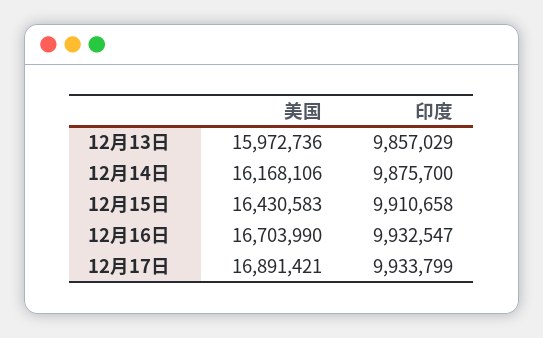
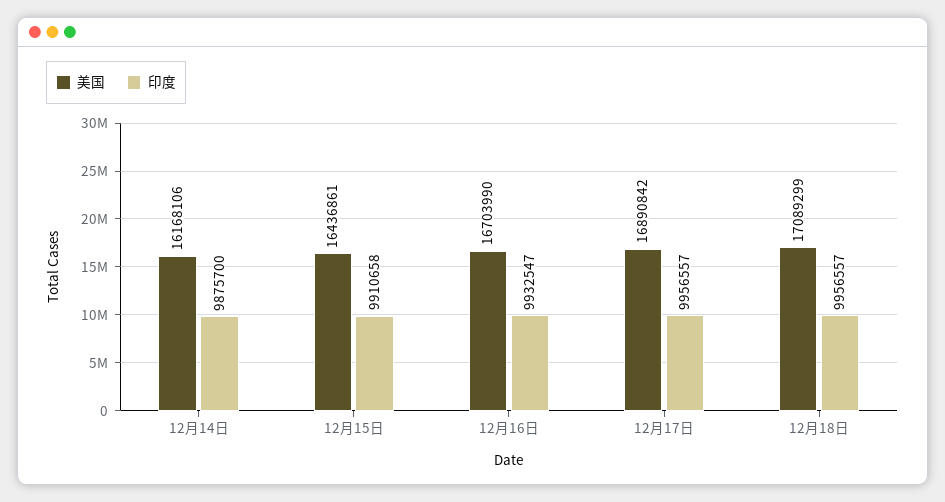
美国, 12月13日: 15972736 -> none
印度, 12月13日: 9857029 -> none
美国, 12月15日: 16430583 -> 16436861
美国, 12月17日: 16891421 -> 16890842
印度, 12月17日: 9933799 -> 9956557
美国, 12月18日: none -> 17089299
印度, 12月18日: none -> 9956557

